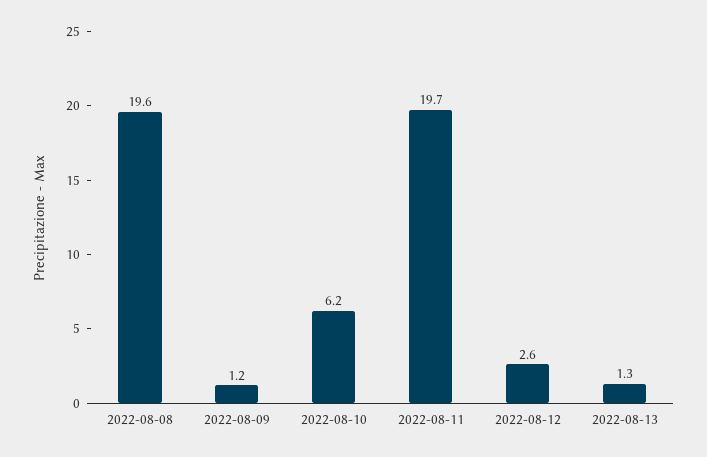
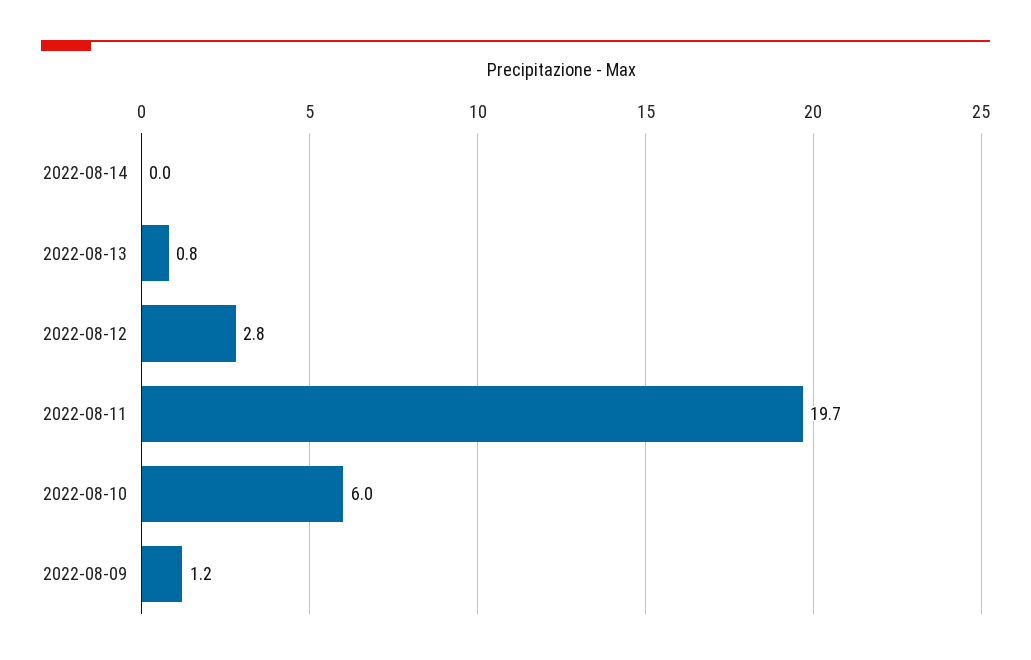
2022-08-08: 19.6 -> none
2022-08-10: 6.2 -> 6
2022-08-12: 2.6 -> 2.8
2022-08-13: 1.3 -> 0.8
2022-08-14: none -> 0

